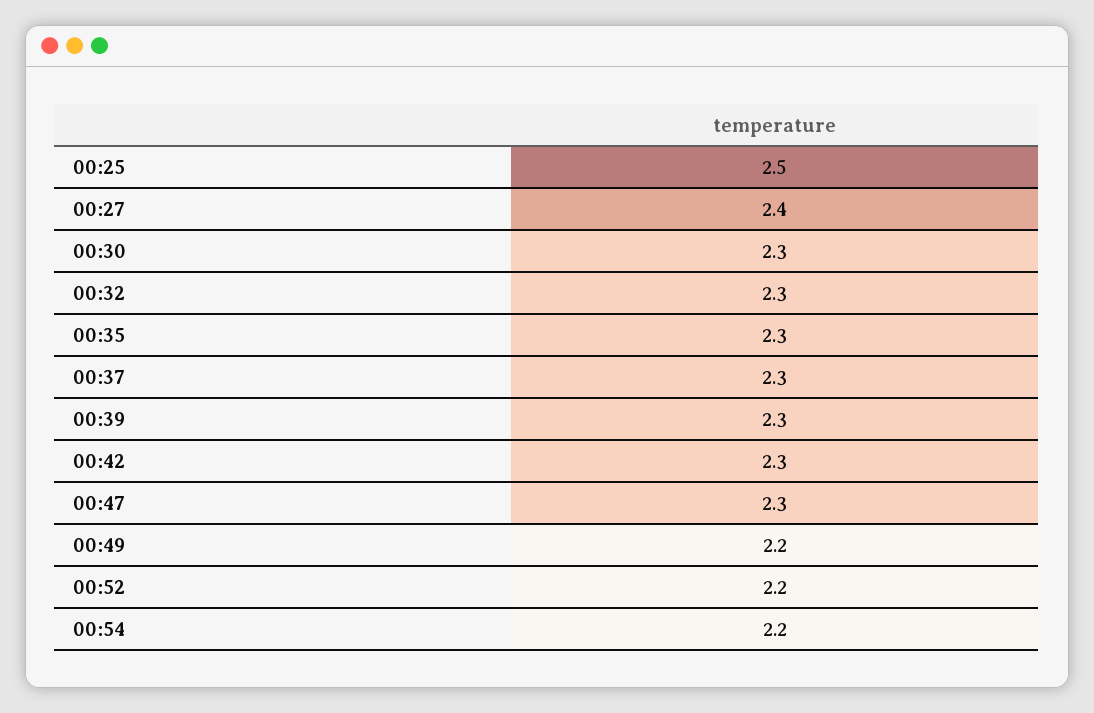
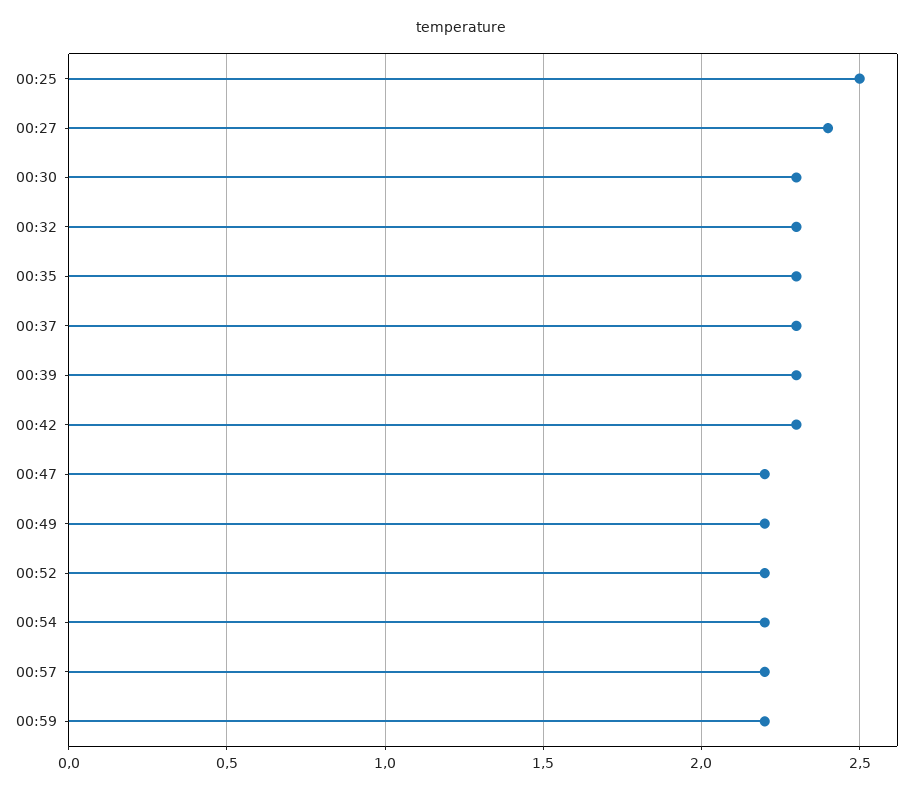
00:47: 2.3 -> 2.2
00:57: none -> 2.2
00:59: none -> 2.2

